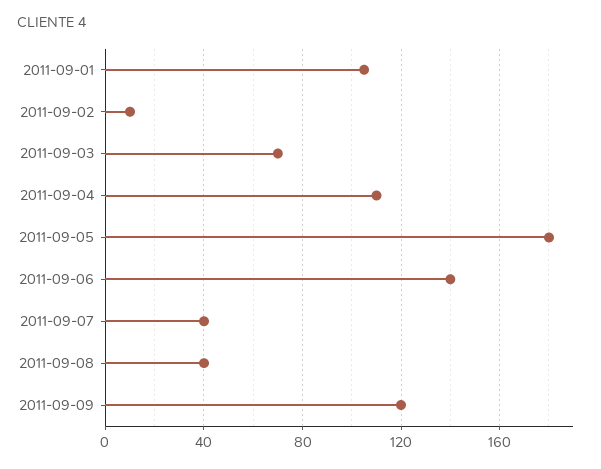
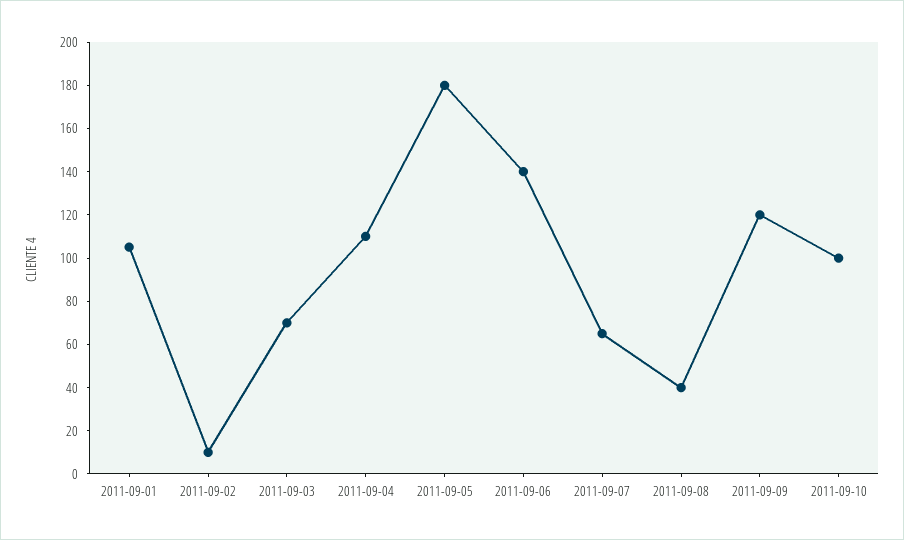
2011-09-07: 40 -> 65
2011-09-10: none -> 100

